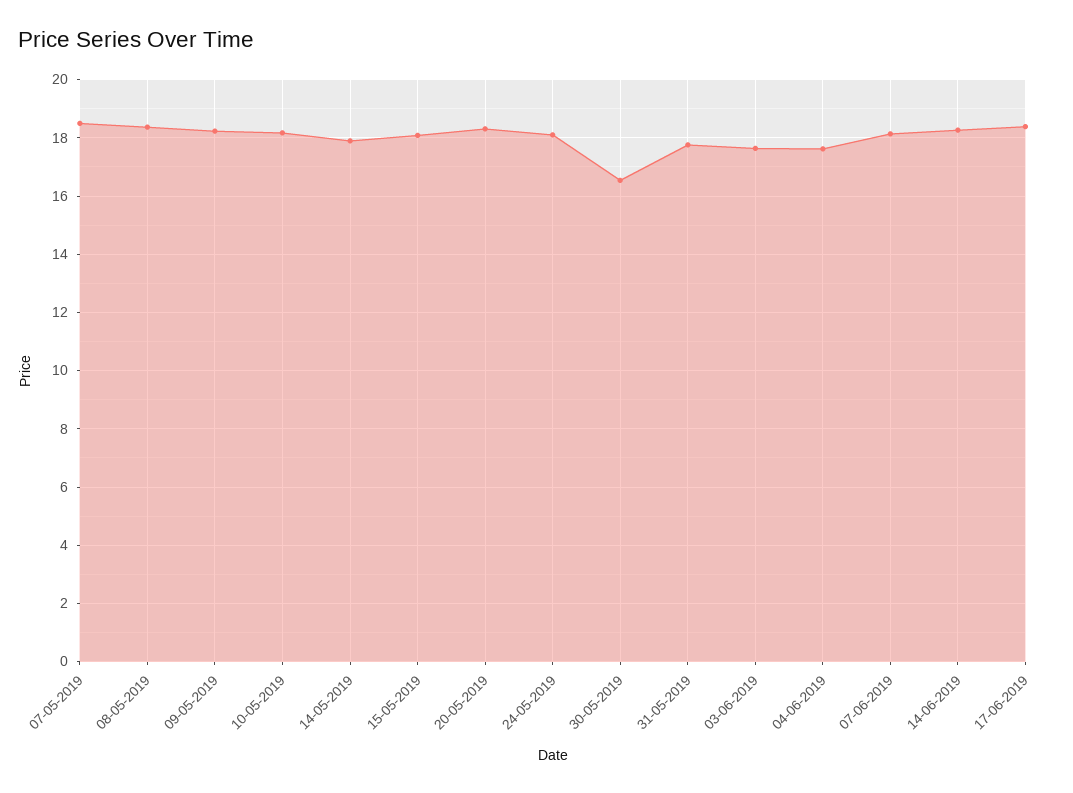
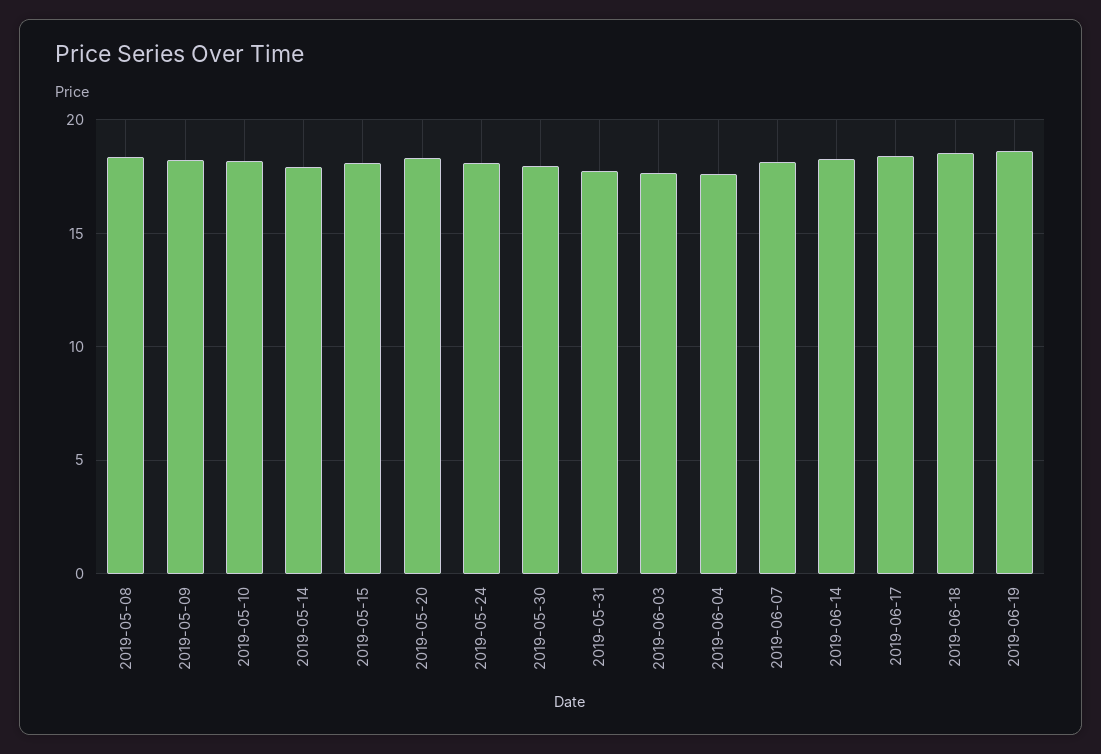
07-05-2019: 18.5 -> none
30-05-2019: 16.5 -> 18
2019-06-18: none -> 18.5
2019-06-19: none -> 18.5

